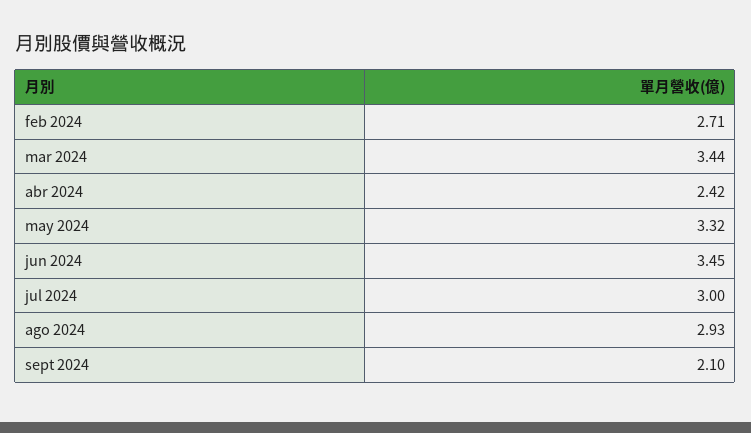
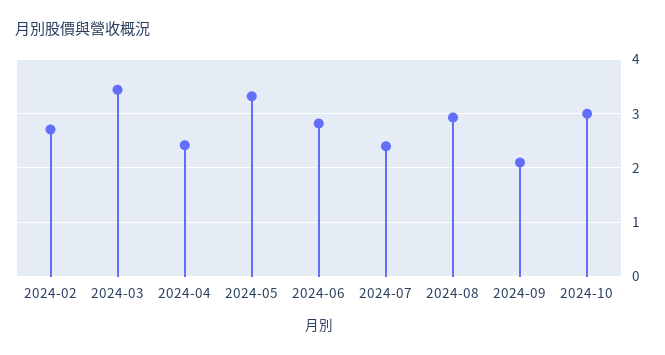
jun 2024: 3.45 -> 2.8
jul 2024: 3 -> 2.4
2024-10: none -> 3

